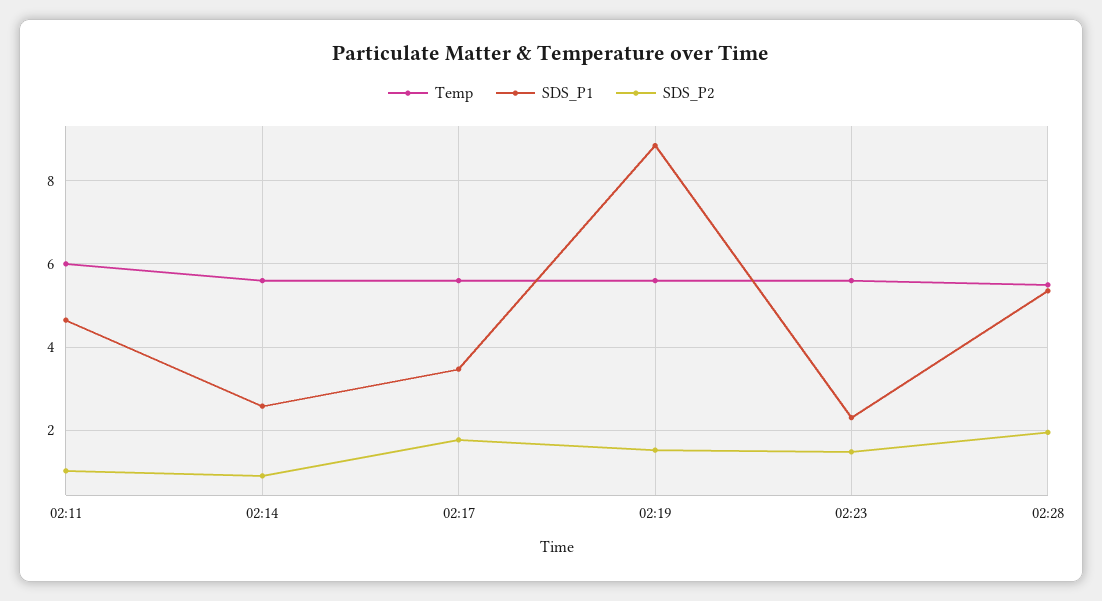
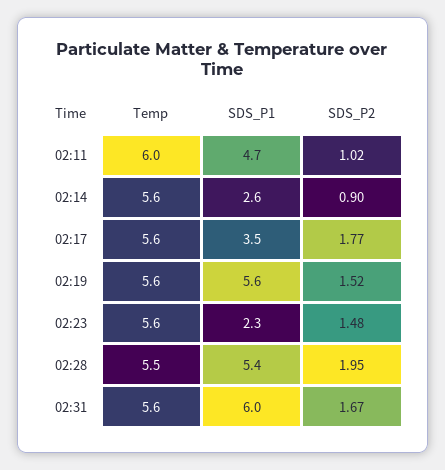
SDS_P1, 02:19: 8.8 -> 5.6
Temp, 02:31: none -> 5.6
SDS_P1, 02:31: none -> 6
SDS_P2, 02:31: none -> 1.67

